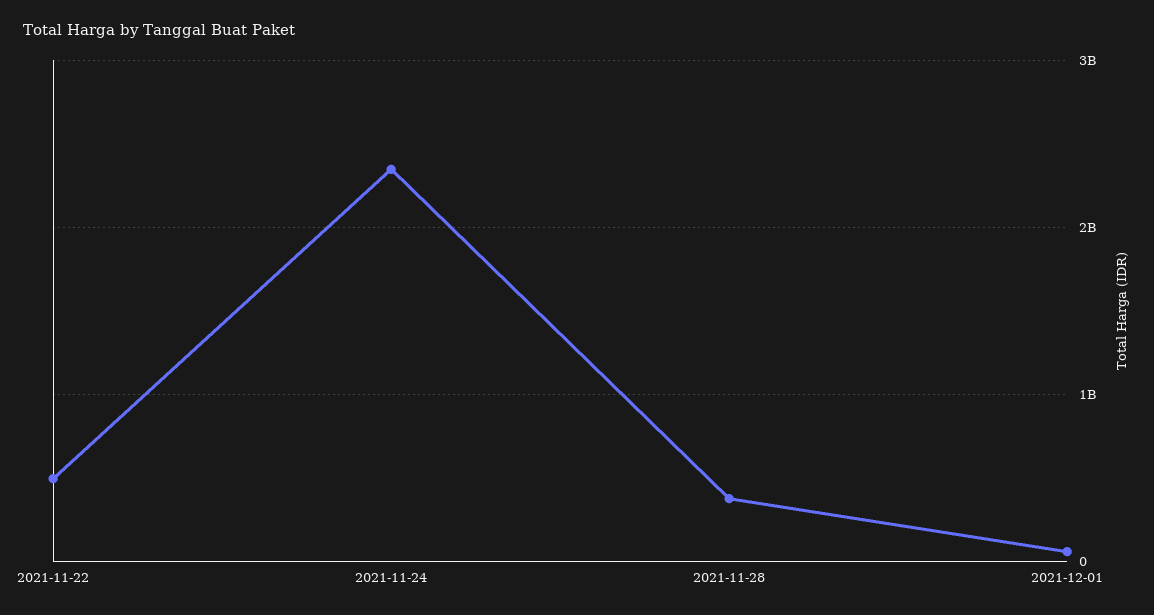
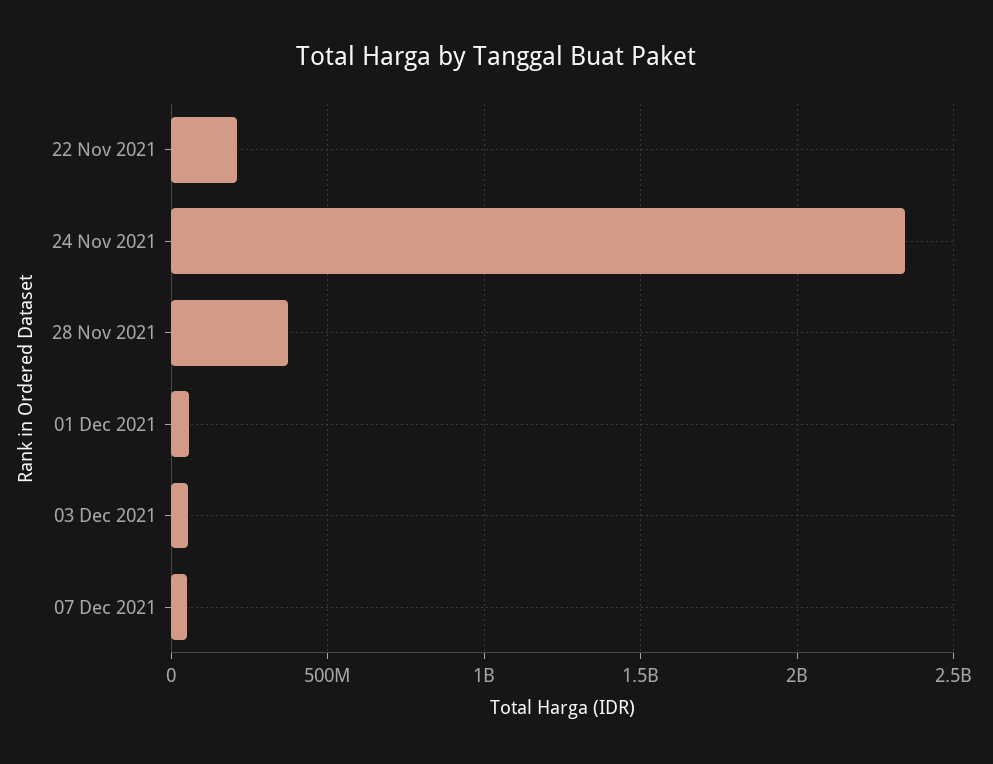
2021-11-22: 500000000 -> 200000000
03 Dec 2021: none -> 50000000
07 Dec 2021: none -> 50000000

